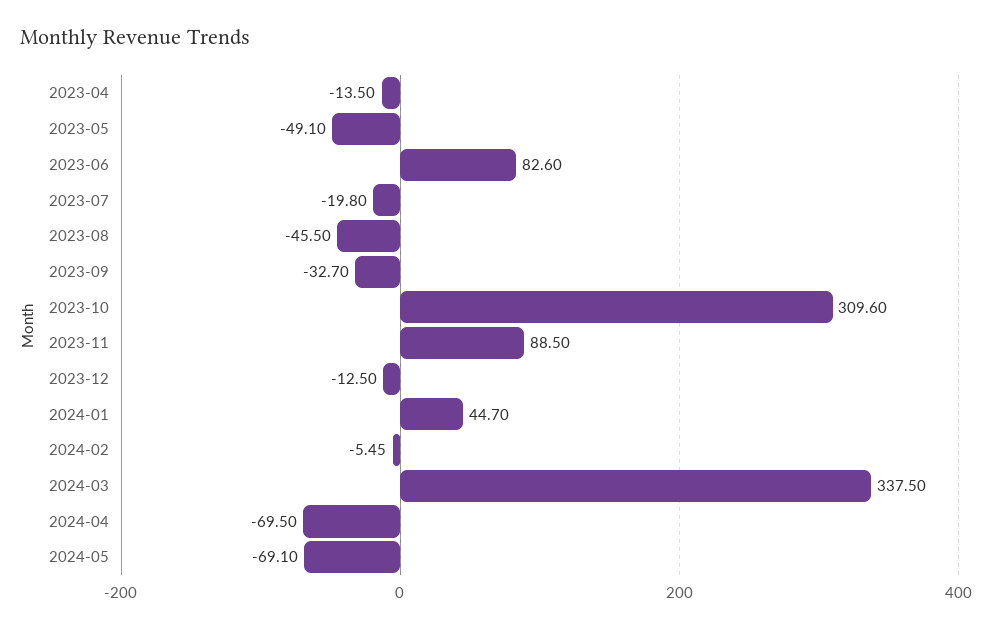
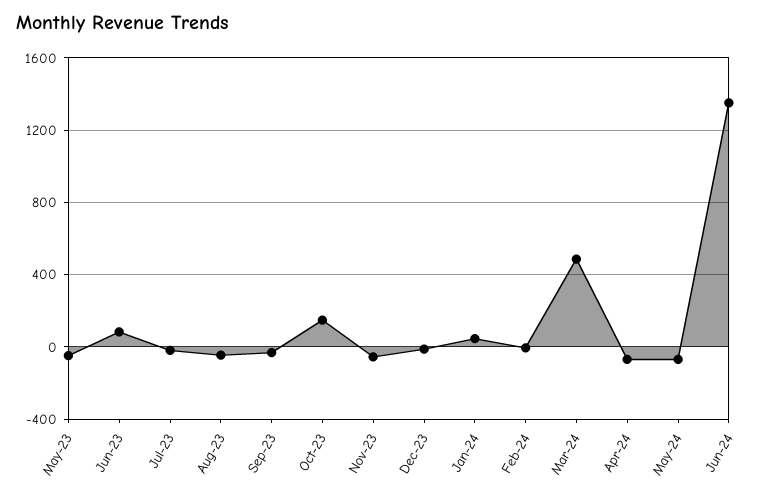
2023-04: -13.5 -> none
2023-10: 309.6 -> 150
2023-11: 88.5 -> -50
2024-03: 337.5 -> 500
Jun-24: none -> 1350

